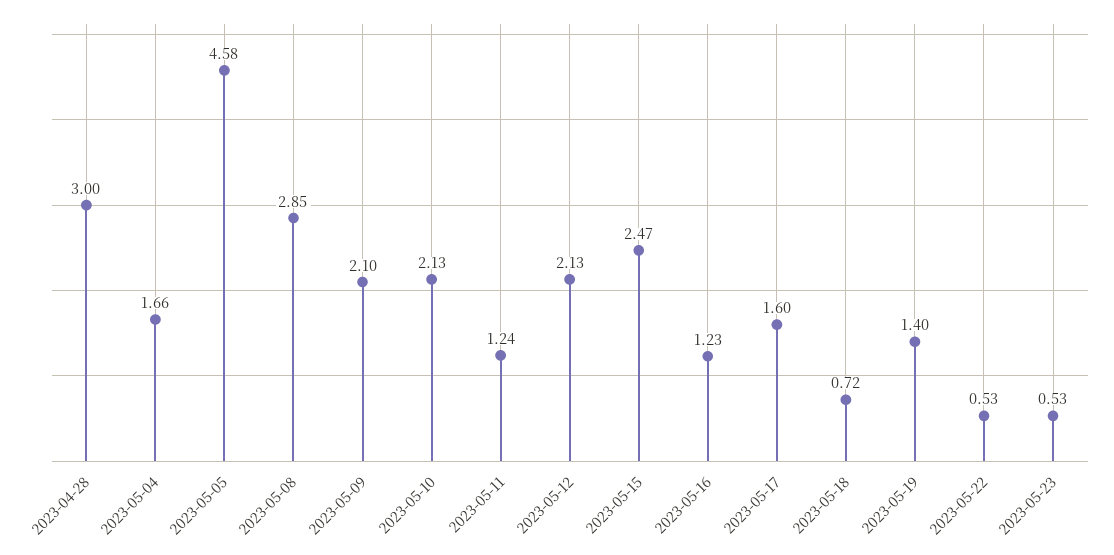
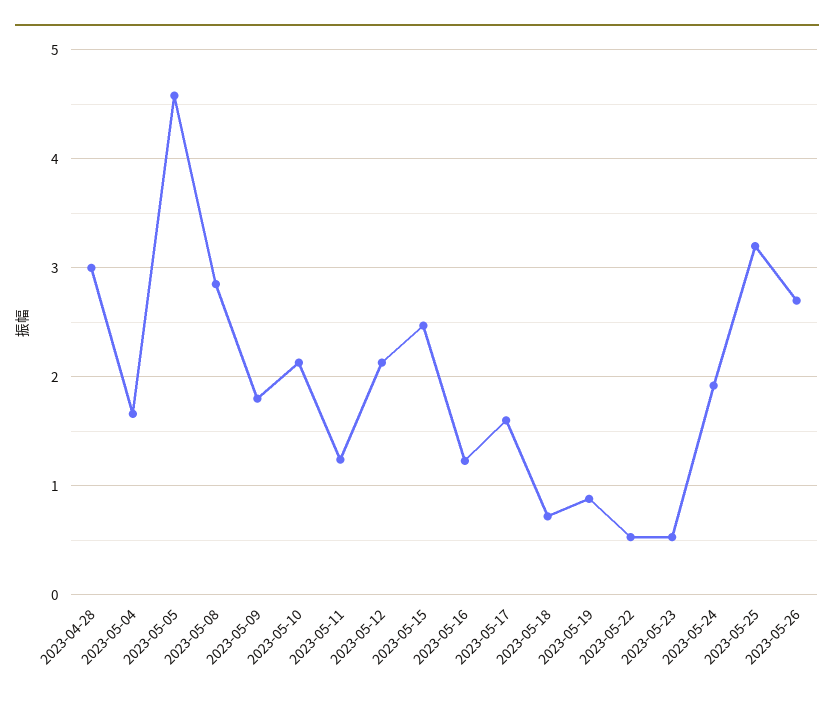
2023-05-09: 2.1 -> 1.8
2023-05-19: 1.4 -> 0.9
2023-05-24: none -> 1.9
2023-05-25: none -> 3.2
2023-05-26: none -> 2.7

